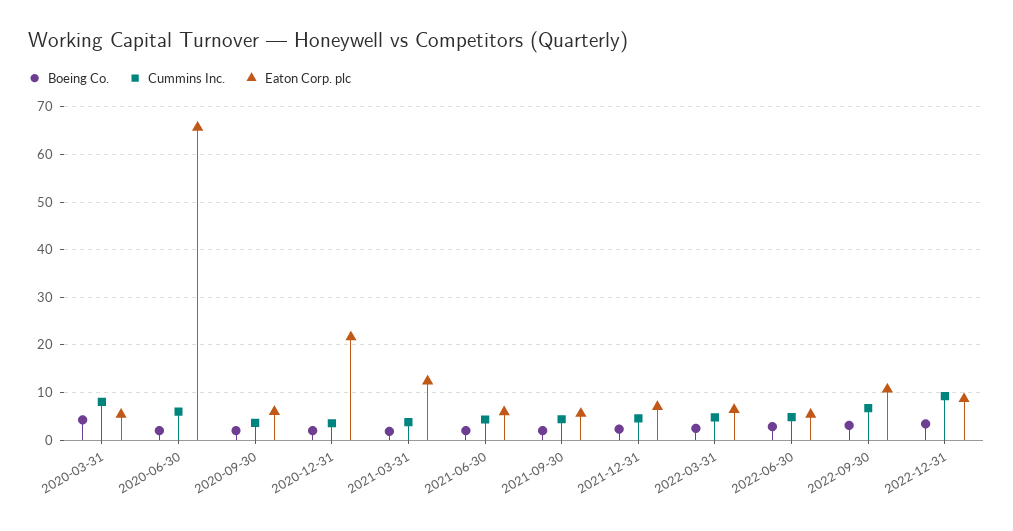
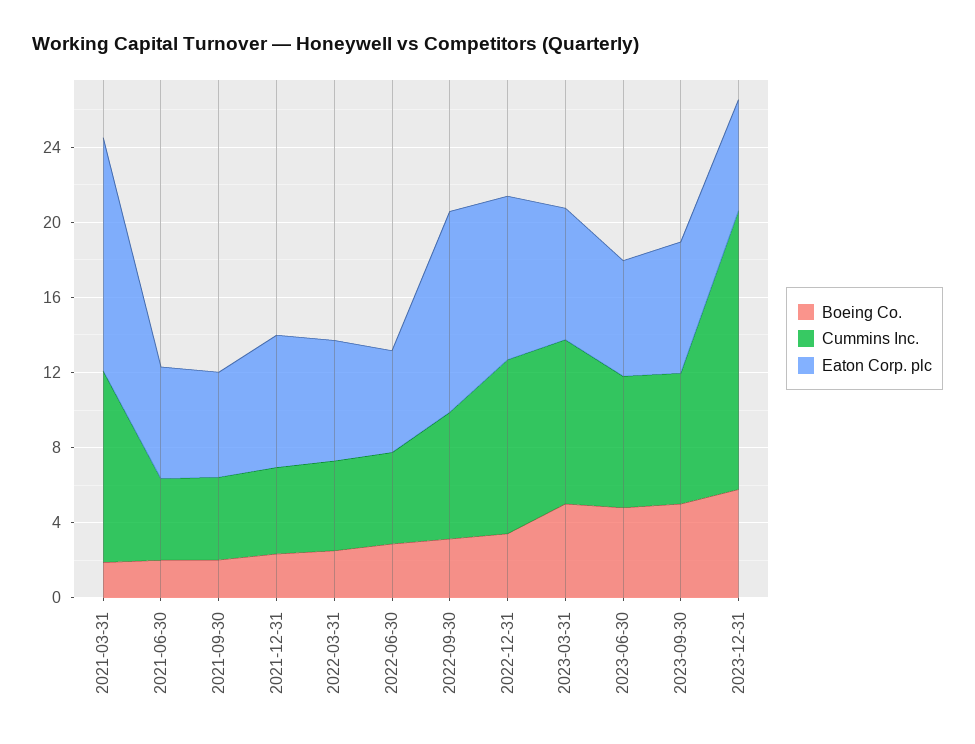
Boeing Co., 2020-03-31: 4 -> none
Cummins Inc., 2020-03-31: 8 -> none
Eaton Corp. plc, 2020-03-31: 6 -> none
Boeing Co., 2020-06-30: 2 -> none
Cummins Inc., 2020-06-30: 6 -> none
Eaton Corp. plc, 2020-06-30: 66 -> none
Boeing Co., 2020-09-30: 2 -> none
Cummins Inc., 2020-09-30: 4 -> none
Eaton Corp. plc, 2020-09-30: 6 -> none
Boeing Co., 2020-12-31: 2 -> none
Cummins Inc., 2020-12-31: 4 -> none
Eaton Corp. plc, 2020-12-31: 22 -> none
Cummins Inc., 2021-03-31: 4 -> 10
Boeing Co., 2023-03-31: none -> 5
Cummins Inc., 2023-03-31: none -> 9
Eaton Corp. plc, 2023-03-31: none -> 7
Boeing Co., 2023-06-30: none -> 5
Cummins Inc., 2023-06-30: none -> 7
Eaton Corp. plc, 2023-06-30: none -> 6
Boeing Co., 2023-09-30: none -> 5
Cummins Inc., 2023-09-30: none -> 7
Eaton Corp. plc, 2023-09-30: none -> 7
Boeing Co., 2023-12-31: none -> 6
Cummins Inc., 2023-12-31: none -> 15
Eaton Corp. plc, 2023-12-31: none -> 6

